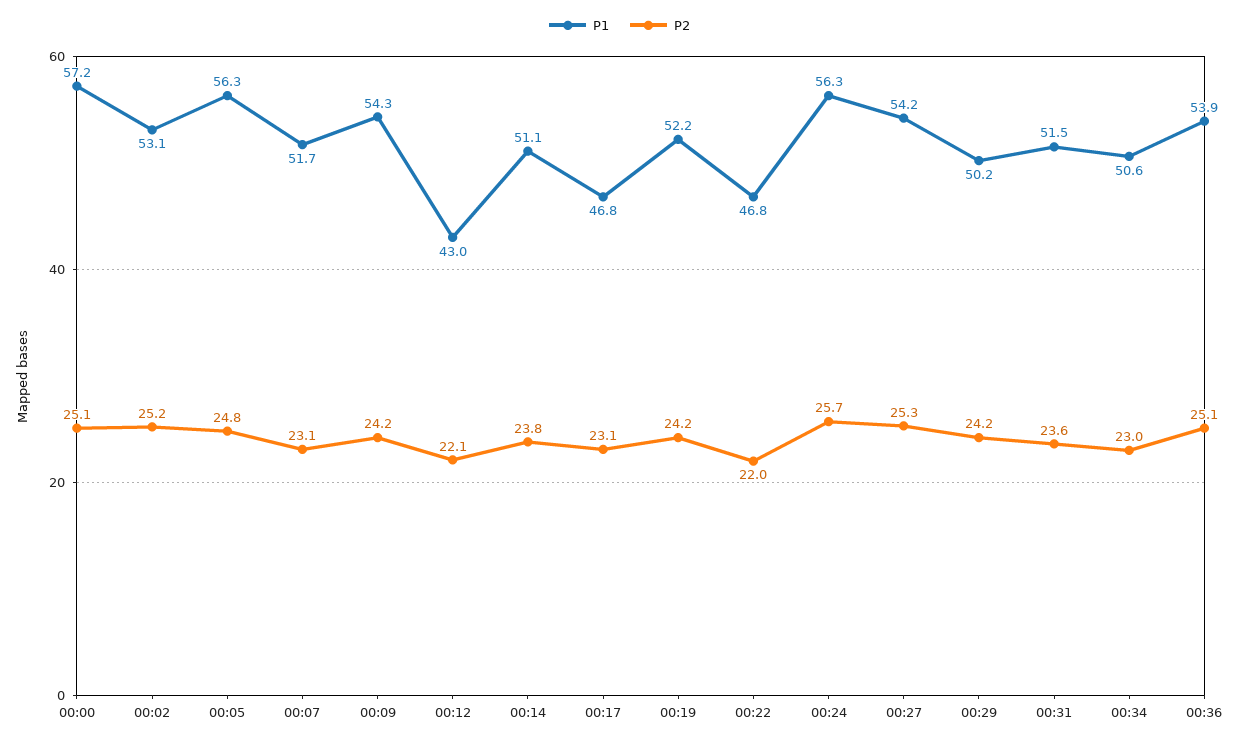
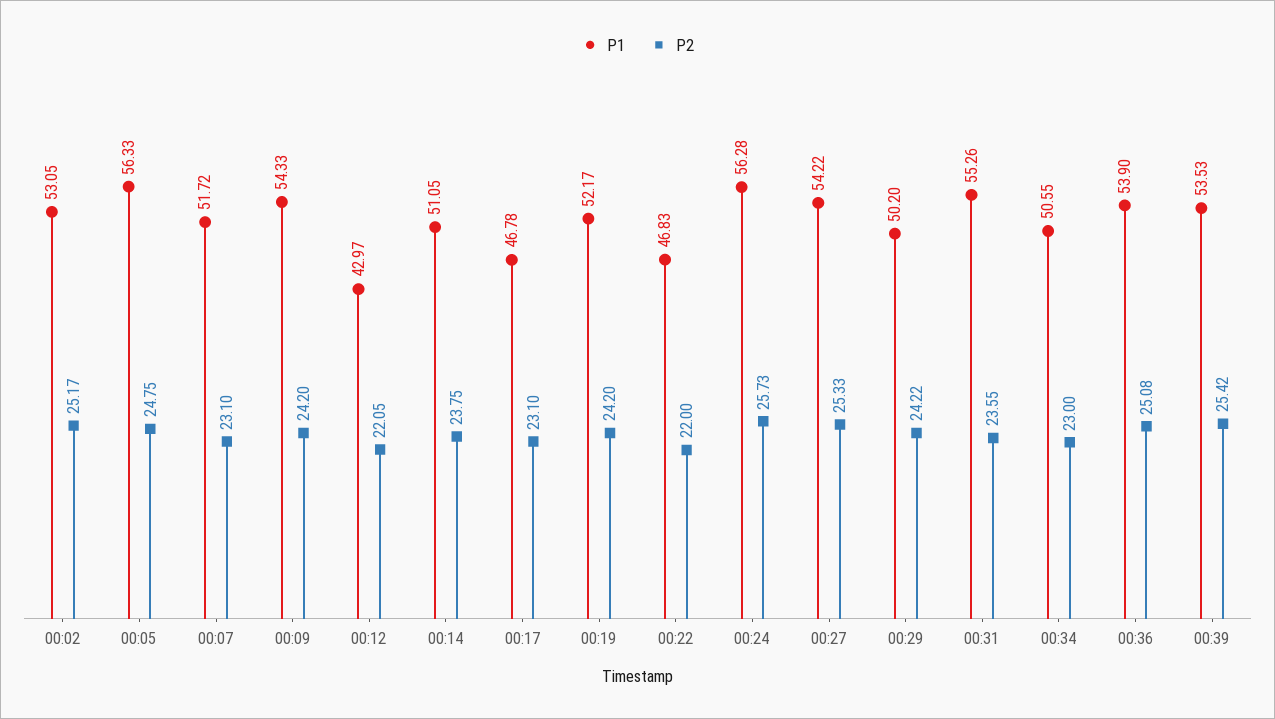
P1, 00:00: 57.2 -> none
P2, 00:00: 25.1 -> none
P1, 00:31: 51.5 -> 55.26
P1, 00:39: none -> 53.53
P2, 00:39: none -> 25.42

